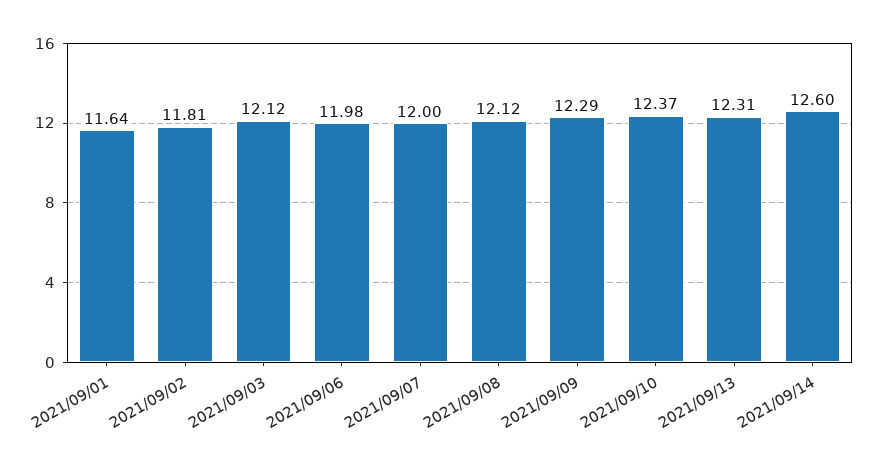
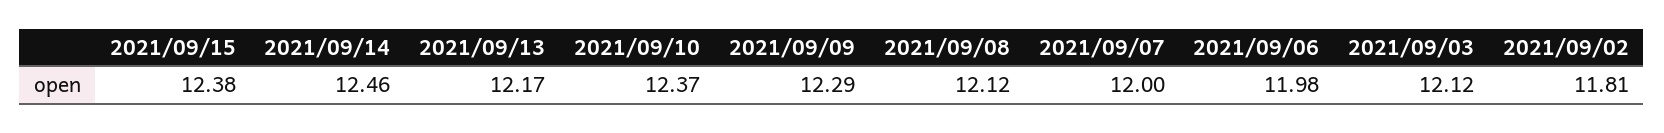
2021/09/01: 11.64 -> none
2021/09/13: 12.31 -> 12.17
2021/09/14: 12.6 -> 12.46
2021/09/15: none -> 12.38

